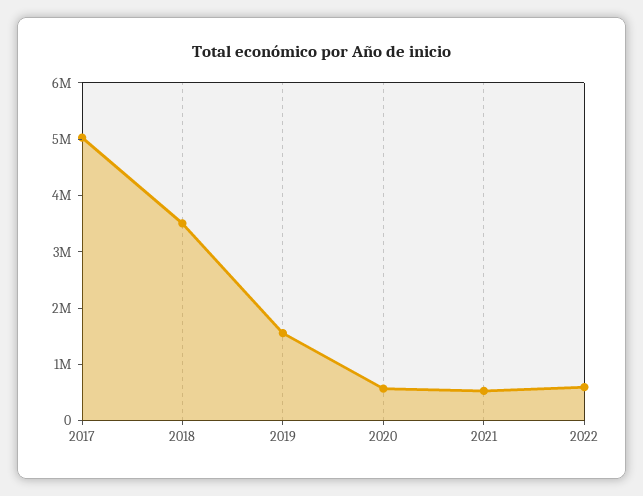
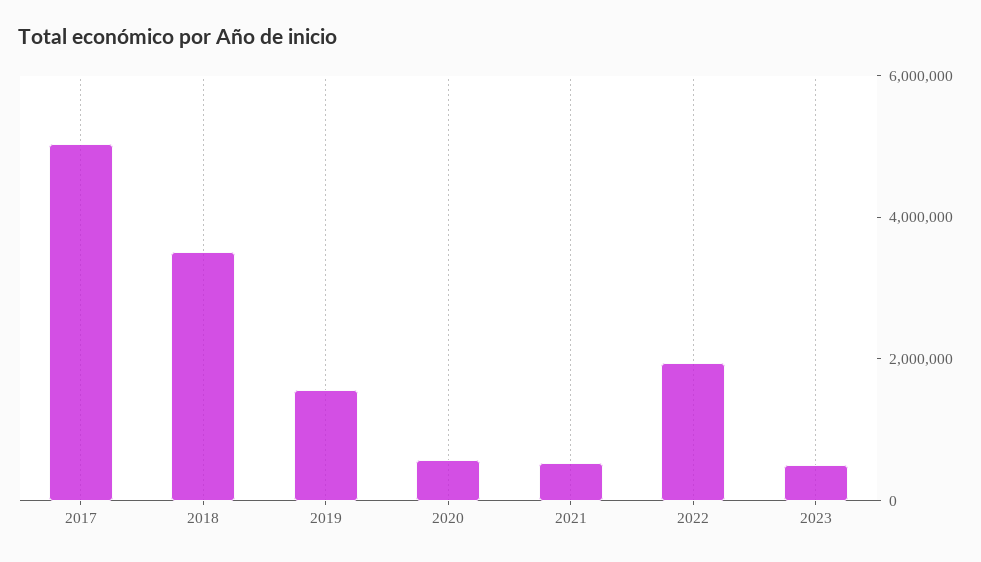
2022: 600000 -> 2000000
2023: none -> 500000

